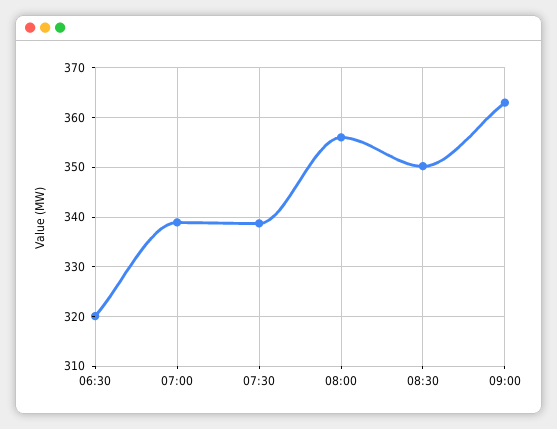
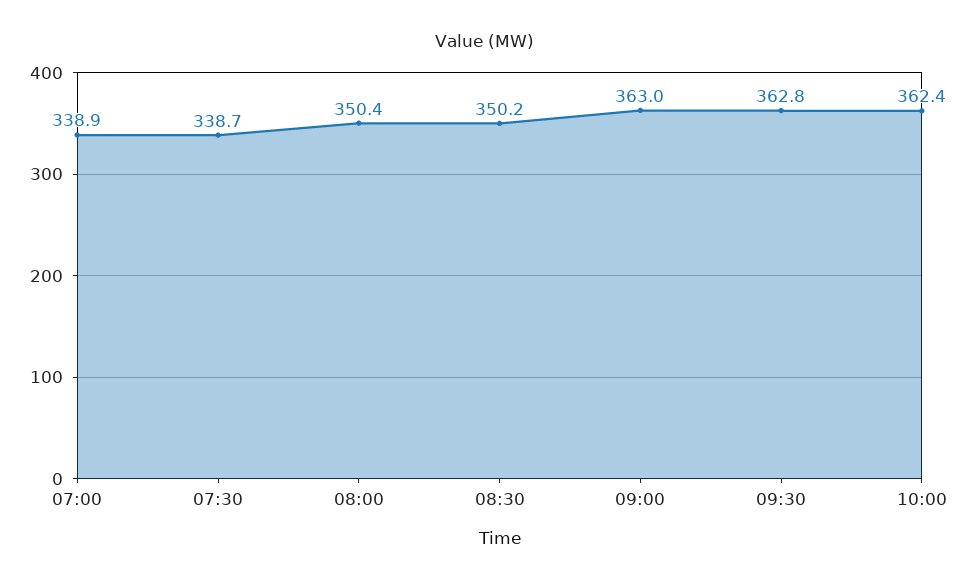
06:30: 320 -> none
08:00: 356 -> 350.4
09:30: none -> 362.8
10:00: none -> 362.4

